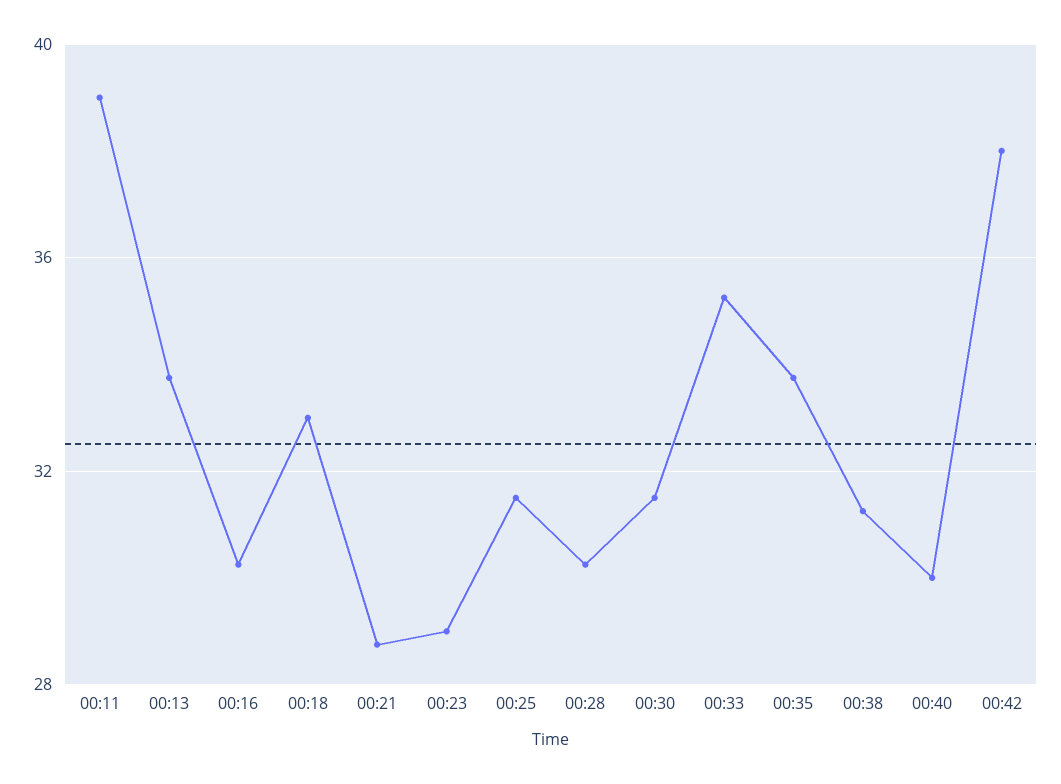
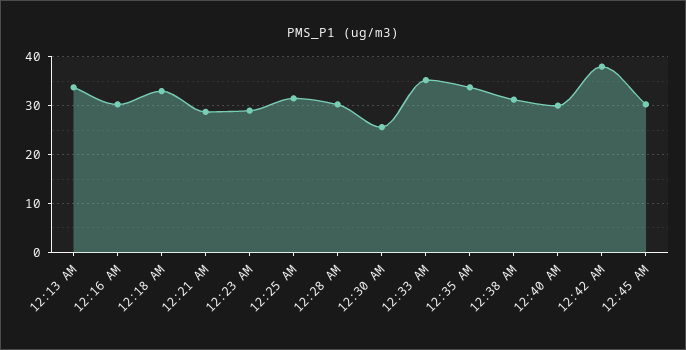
00:11: 39 -> none
00:30: 31.5 -> 26
12:45 AM: none -> 30

